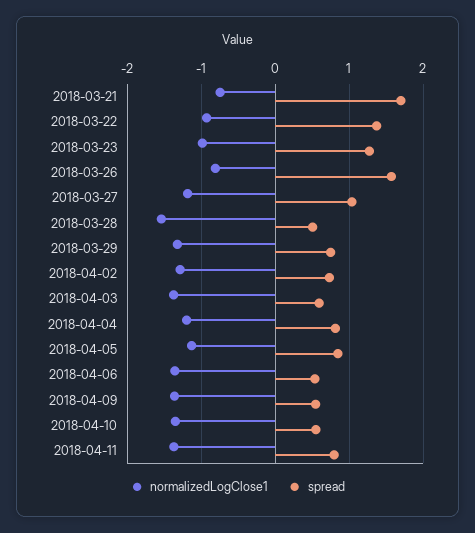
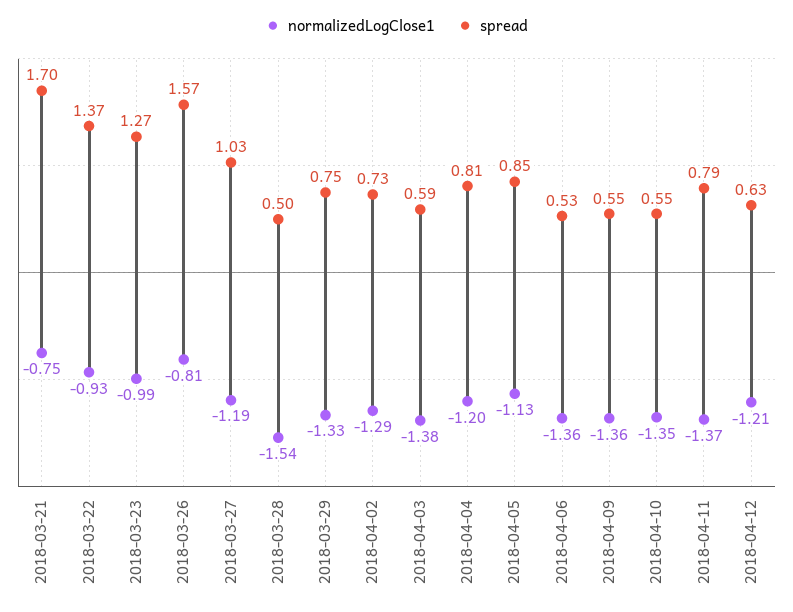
normalizedLogClose1, 2018-04-12: none -> -1.21
spread, 2018-04-12: none -> 0.63

